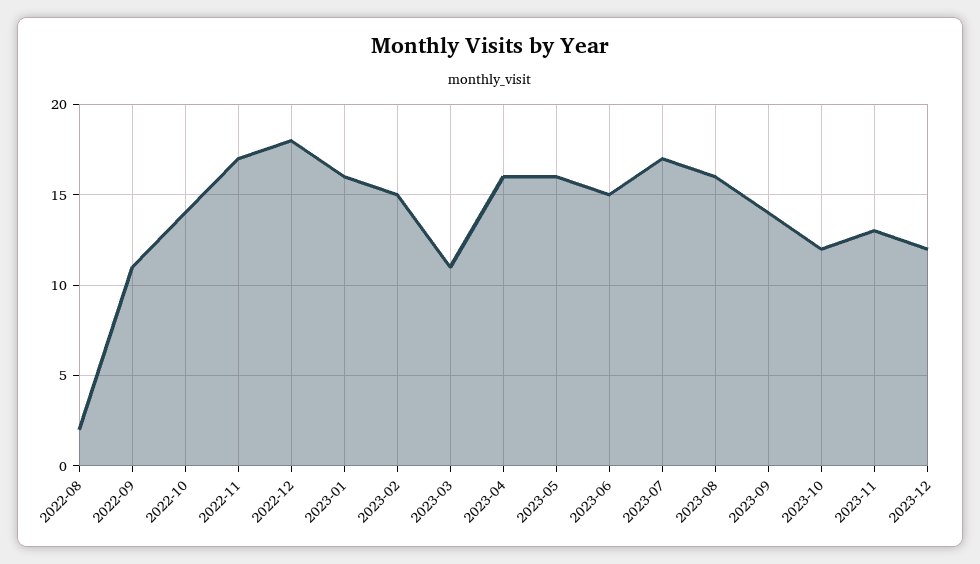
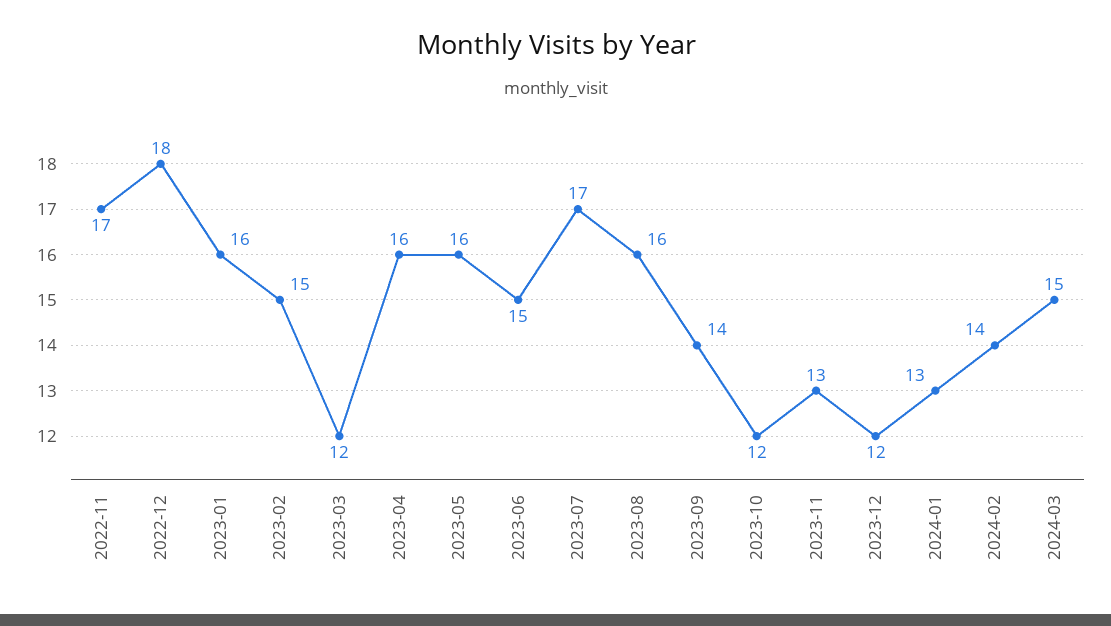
2022-08: 2 -> none
2022-09: 11 -> none
2022-10: 14 -> none
2023-03: 11 -> 12
2024-01: none -> 13
2024-02: none -> 14
2024-03: none -> 15

